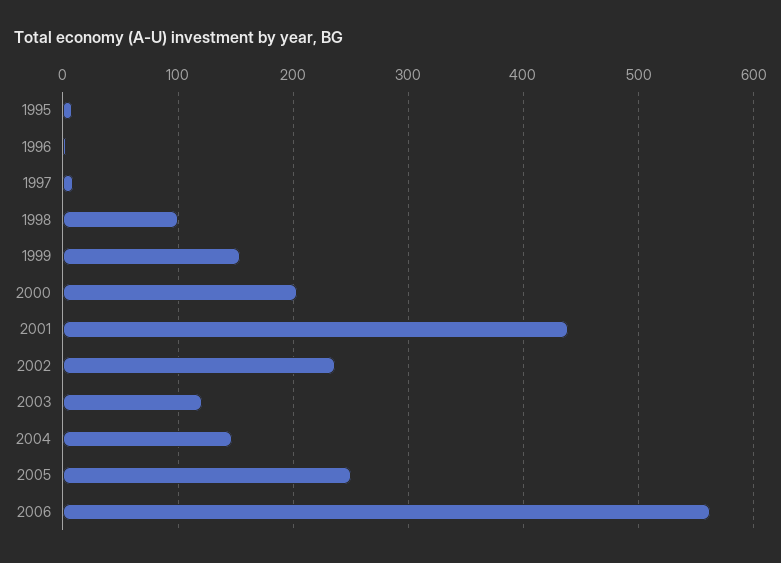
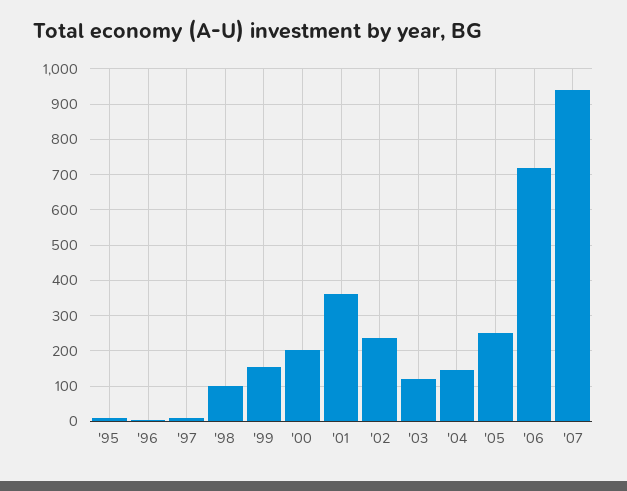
2001: 440 -> 360
2006: 560 -> 720
'07: none -> 940

